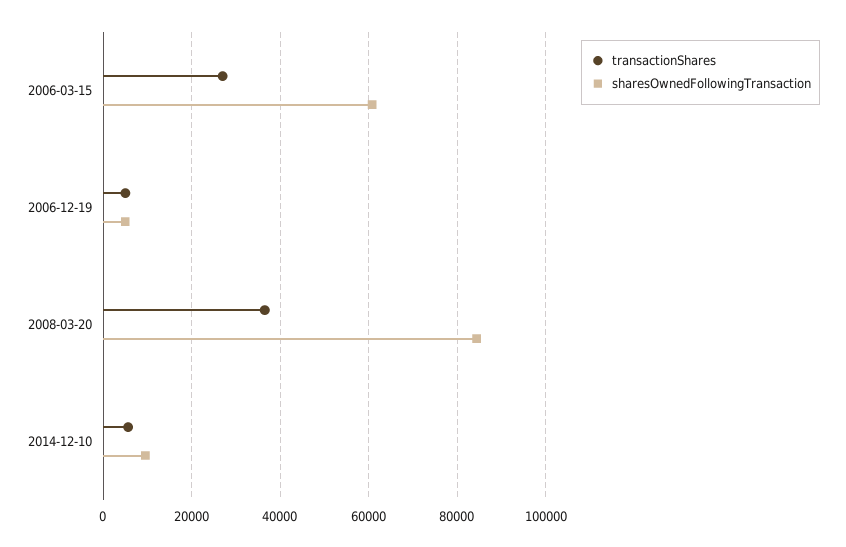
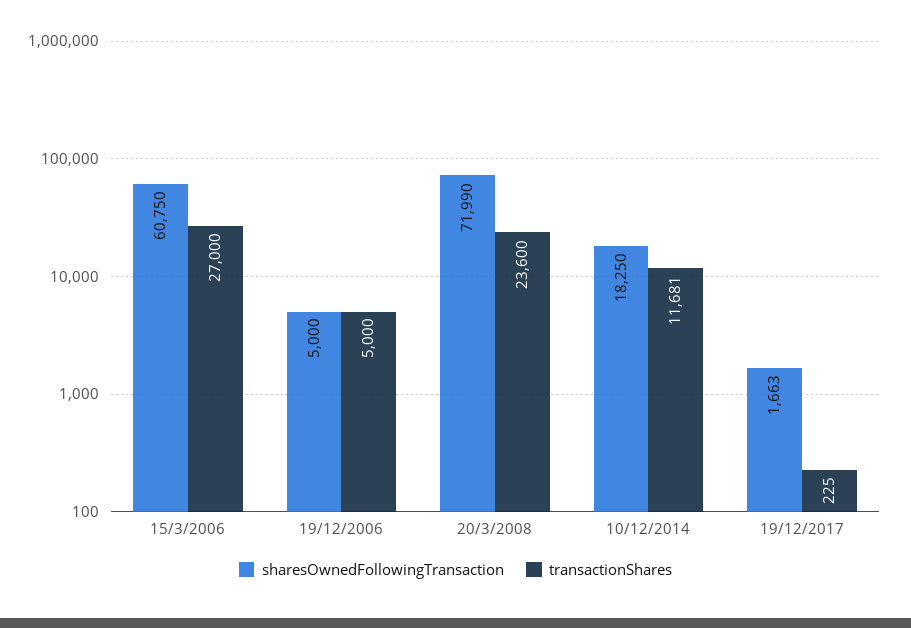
transactionShares, 2008-03-20: 36000 -> 23600
sharesOwnedFollowingTransaction, 2008-03-20: 84000 -> 71990
transactionShares, 2014-12-10: 6000 -> 11681
sharesOwnedFollowingTransaction, 2014-12-10: 10000 -> 18250
sharesOwnedFollowingTransaction, 19/12/2017: none -> 1663
transactionShares, 19/12/2017: none -> 225

